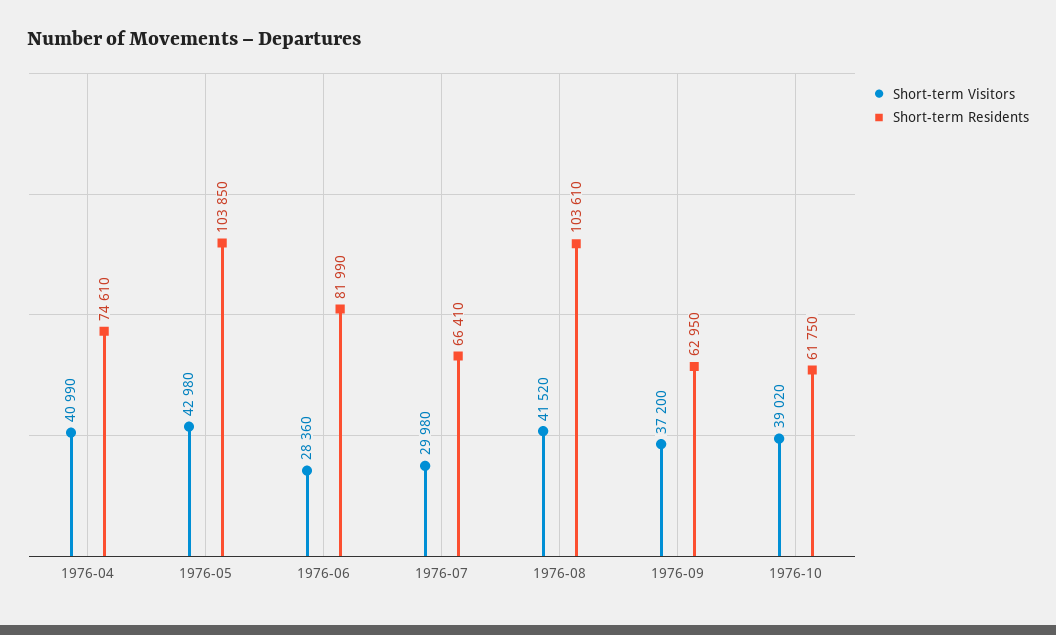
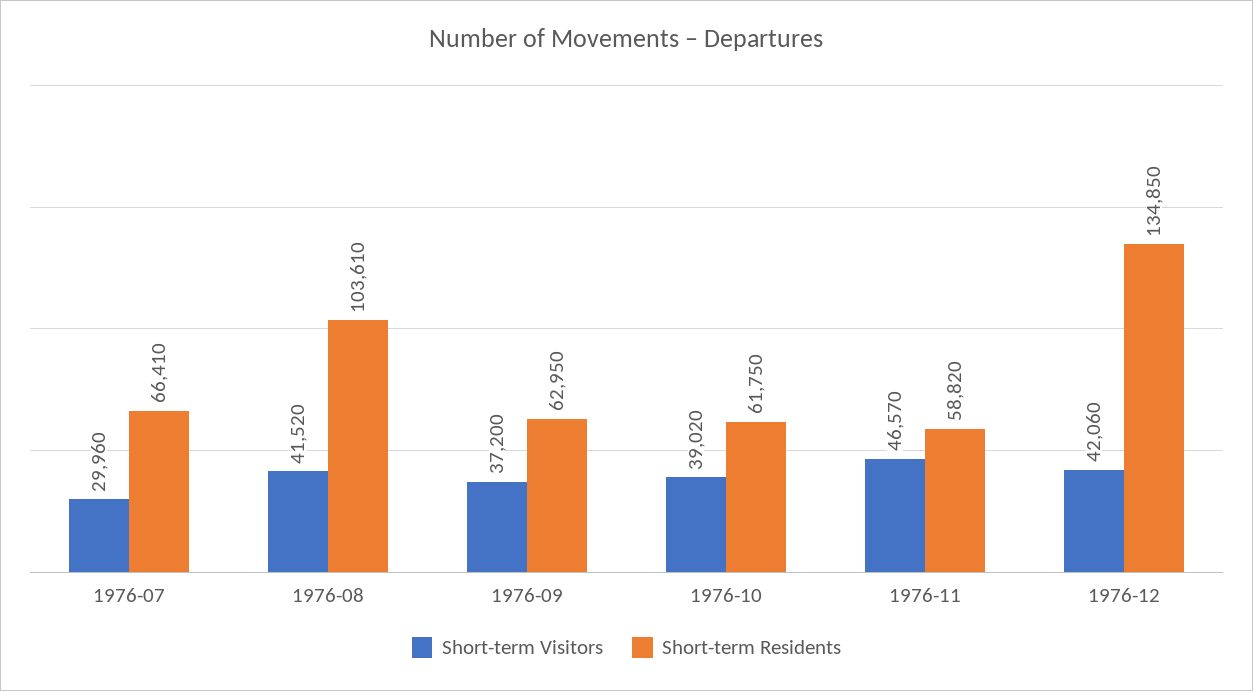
Short-term Visitors, 1976-04: 40990 -> none
Short-term Residents, 1976-04: 74610 -> none
Short-term Visitors, 1976-05: 42980 -> none
Short-term Residents, 1976-05: 103850 -> none
Short-term Visitors, 1976-06: 28360 -> none
Short-term Residents, 1976-06: 81990 -> none
Short-term Visitors, 1976-07: 29980 -> 29960
Short-term Visitors, 1976-11: none -> 46570
Short-term Residents, 1976-11: none -> 58820
Short-term Visitors, 1976-12: none -> 42060
Short-term Residents, 1976-12: none -> 134850

